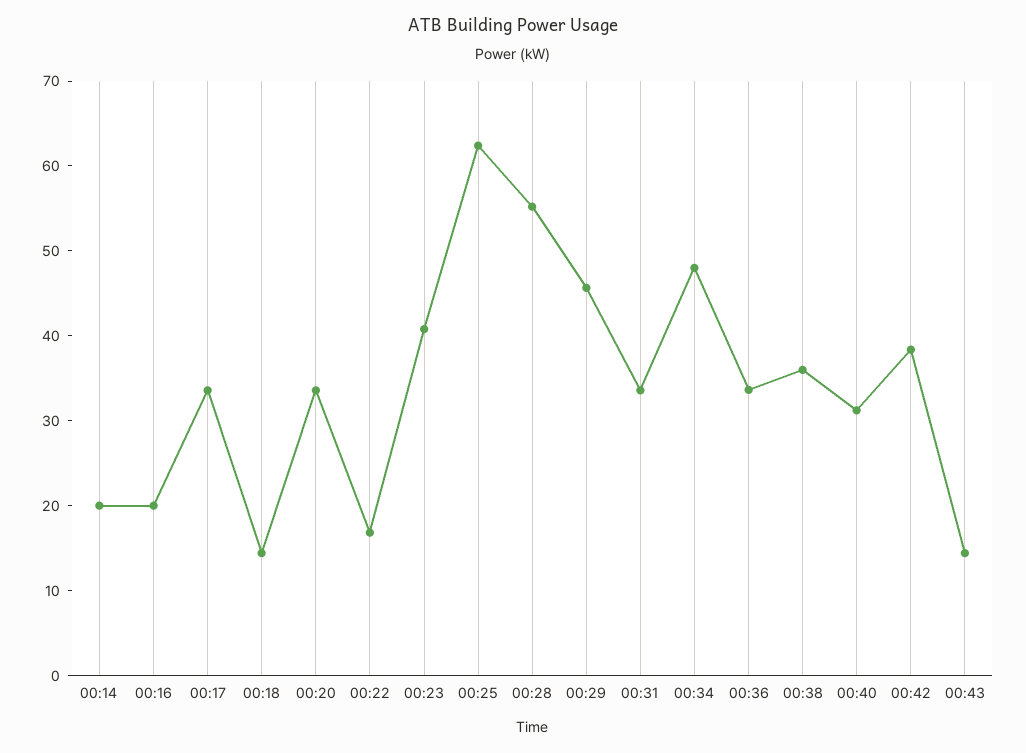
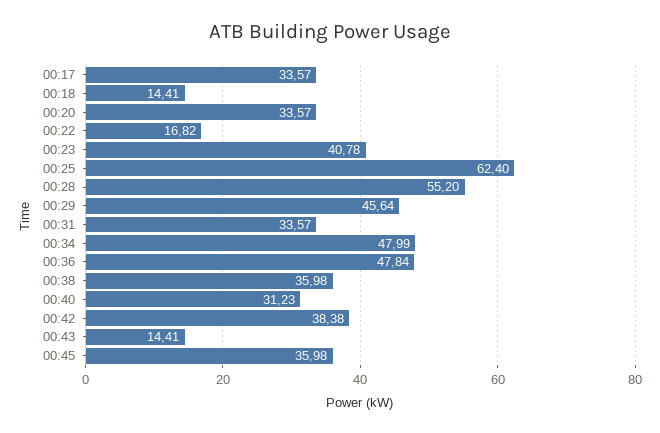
00:14: 20 -> none
00:16: 20 -> none
00:36: 34 -> 47.84
00:45: none -> 35.98

